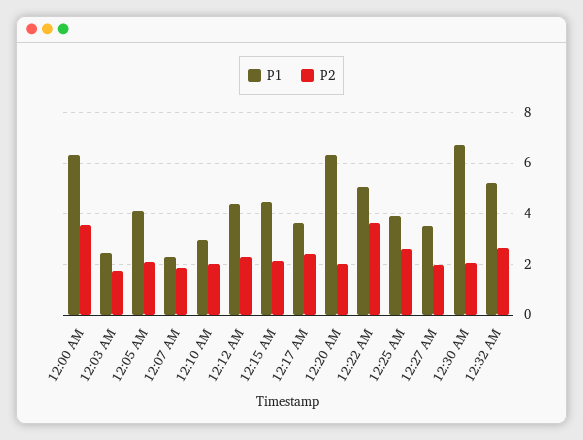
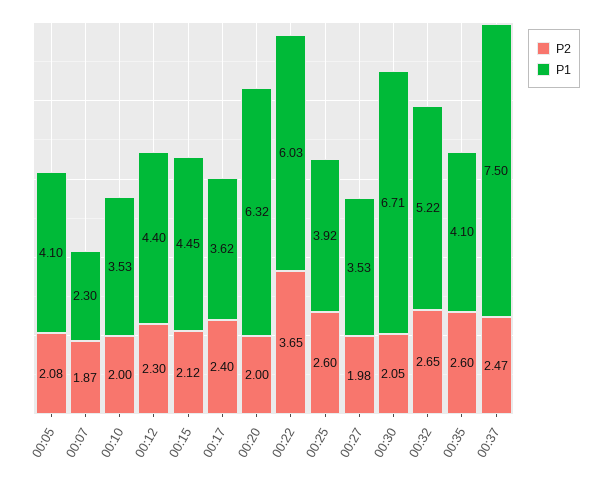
P1, 12:00 AM: 6.25 -> none
P2, 12:00 AM: 3.5 -> none
P1, 12:03 AM: 2.5 -> none
P2, 12:03 AM: 1.75 -> none
P1, 12:10 AM: 3 -> 3.53
P1, 12:22 AM: 5 -> 6.03
P2, 00:35: none -> 2.6
P1, 00:35: none -> 4.1
P2, 00:37: none -> 2.47
P1, 00:37: none -> 7.5

